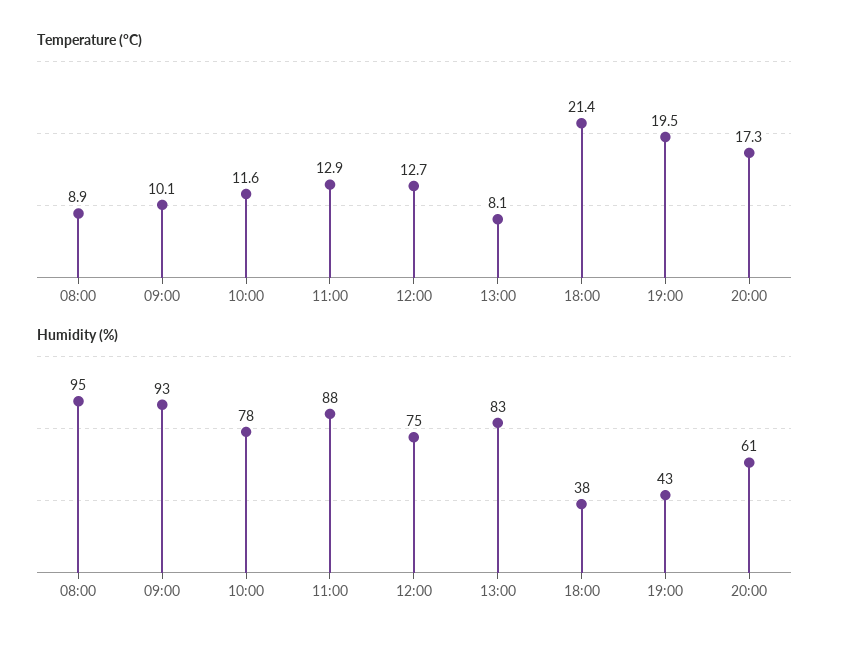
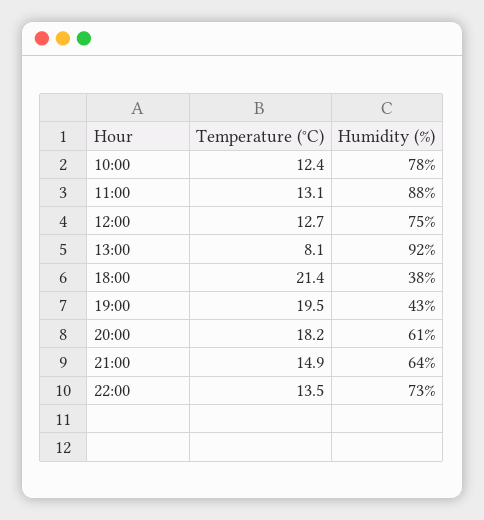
Temperature (°C), 08:00: 8.9 -> none
Temperature (°C), 09:00: 10.1 -> none
Temperature (°C), 10:00: 11.6 -> 12.4
Temperature (°C), 11:00: 12.9 -> 13.1
Temperature (°C), 20:00: 17.3 -> 18.2
Humidity (%), 08:00: 95 -> none
Humidity (%), 09:00: 93 -> none
Humidity (%), 13:00: 83 -> 92
Temperature (°C), 21:00: none -> 14.9
Humidity (%), 21:00: none -> 64
Temperature (°C), 22:00: none -> 13.5
Humidity (%), 22:00: none -> 73

